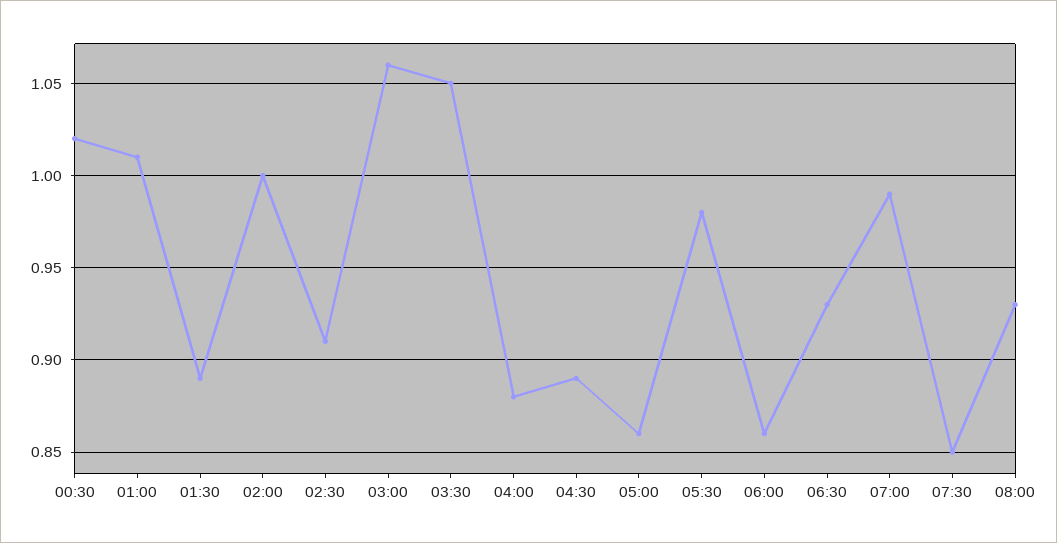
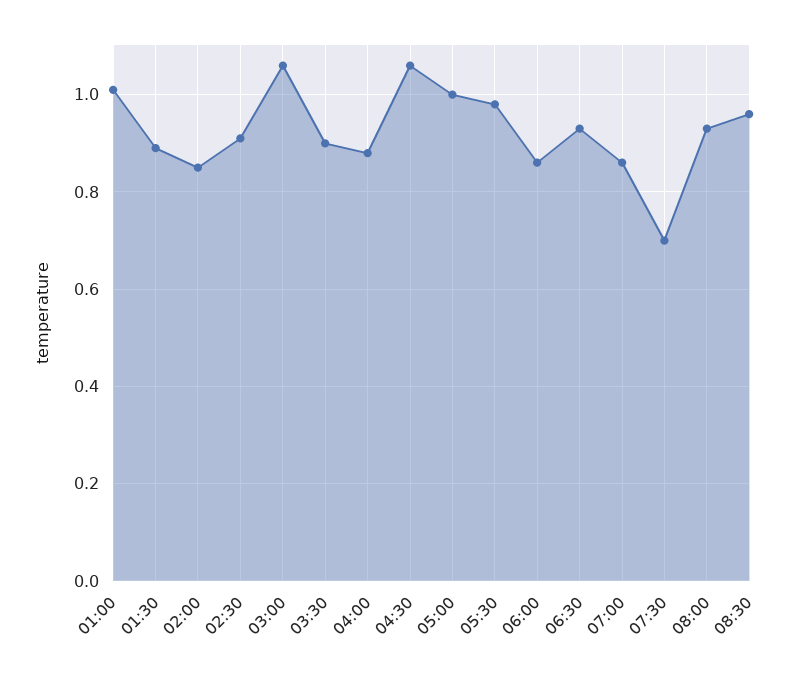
00:30: 1.02 -> none
02:00: 1 -> 0.85
03:30: 1.05 -> 0.9
04:30: 0.89 -> 1.05
05:00: 0.86 -> 1
07:00: 0.99 -> 0.85
07:30: 0.85 -> 0.7
08:30: none -> 0.95

